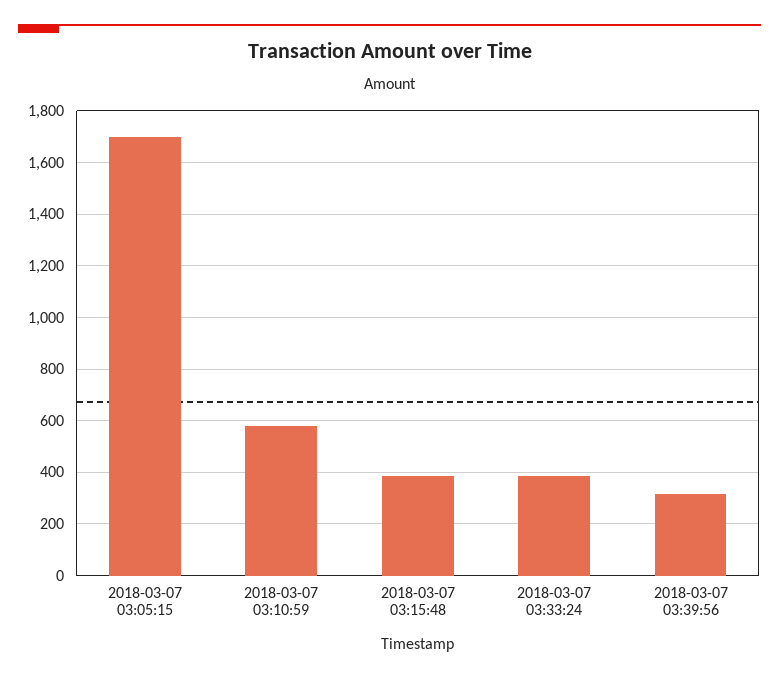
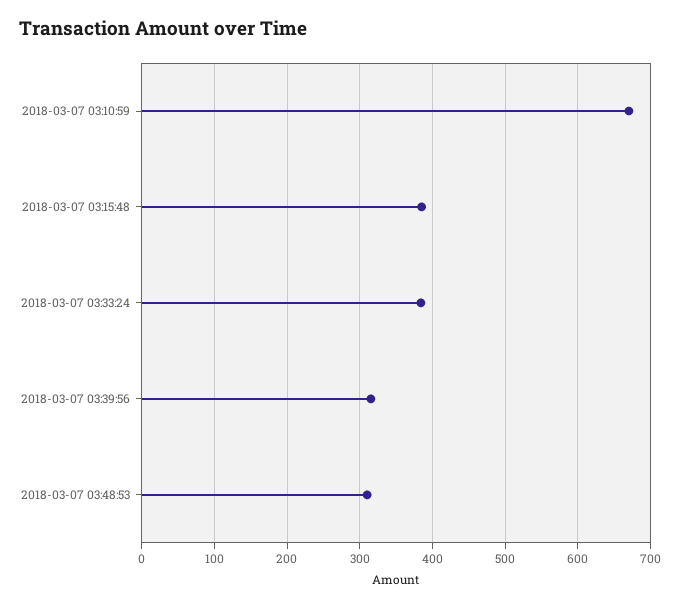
2018-03-07 03:05:15: 1700 -> none
2018-03-07 03:10:59: 575 -> 670
2018-03-07 03:48:53: none -> 310

